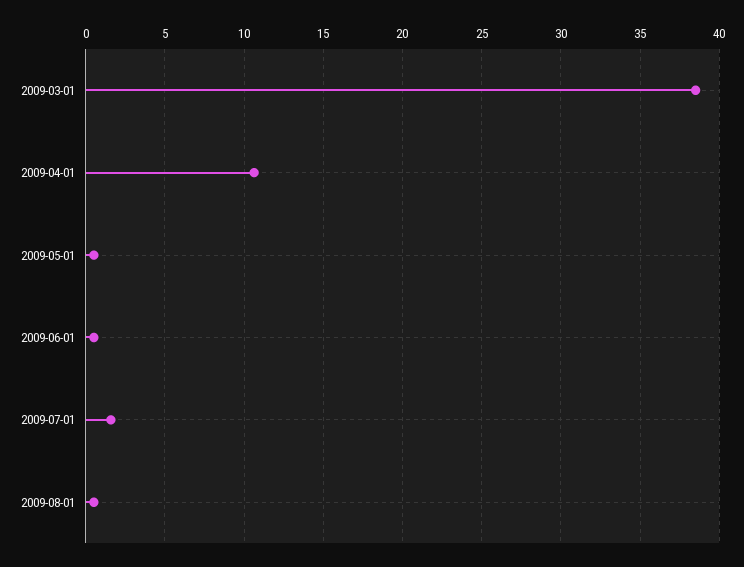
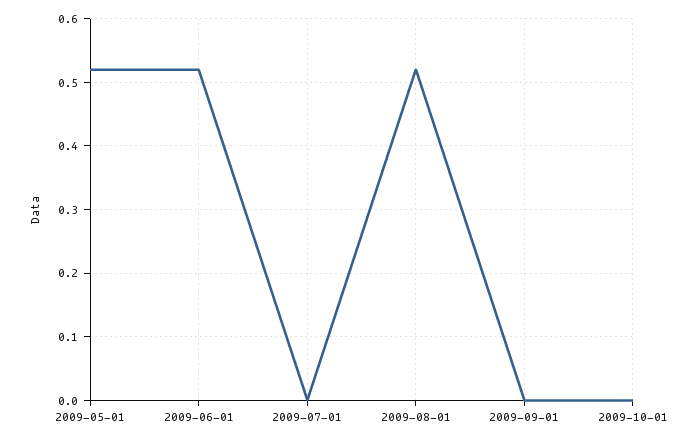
2009-03-01: 38.5 -> none
2009-04-01: 10.5 -> none
2009-07-01: 1.5 -> 0
2009-09-01: none -> 0
2009-10-01: none -> 0

